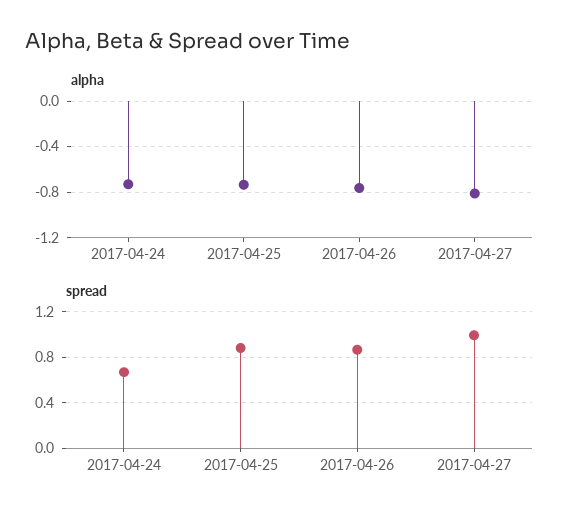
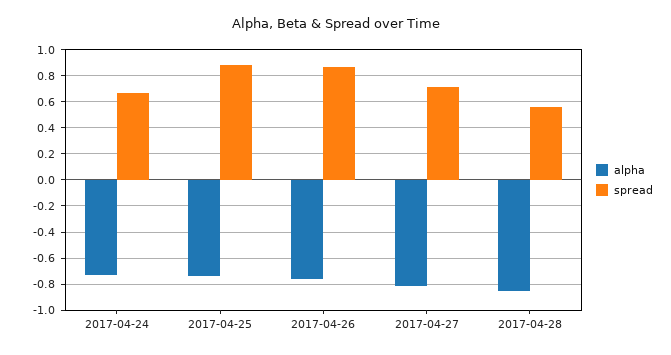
spread, 2017-04-27: 1 -> 0.7
alpha, 2017-04-28: none -> -0.85
spread, 2017-04-28: none -> 0.55

